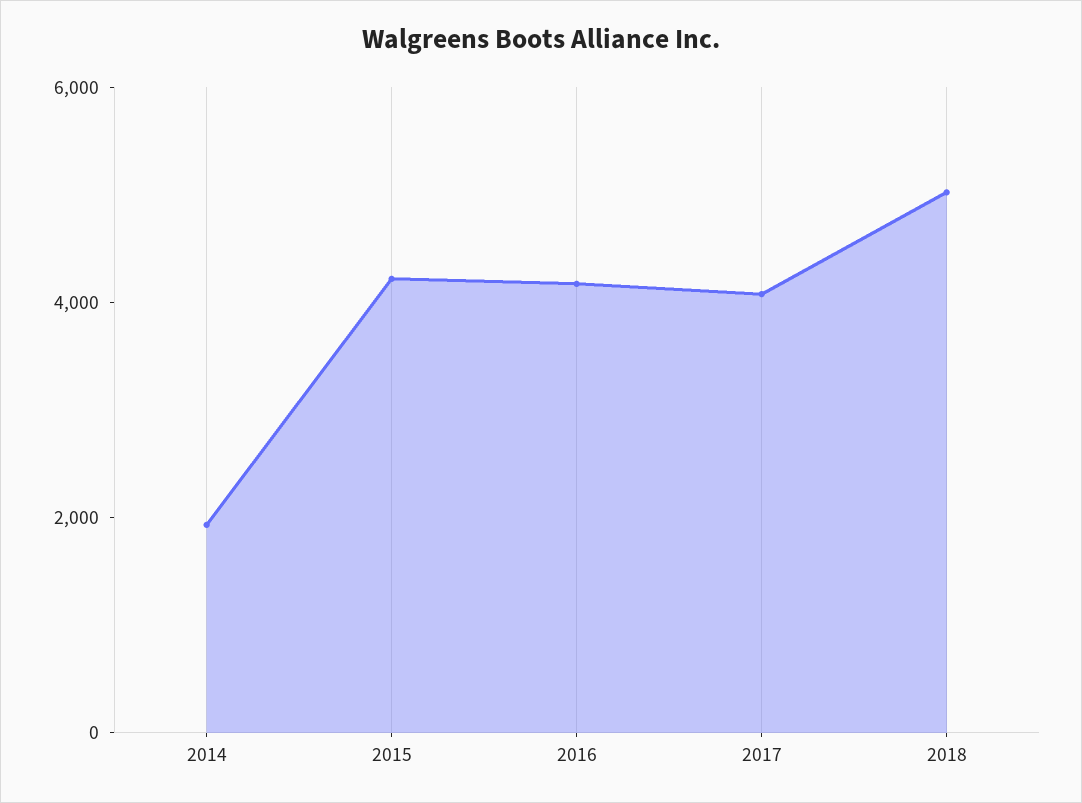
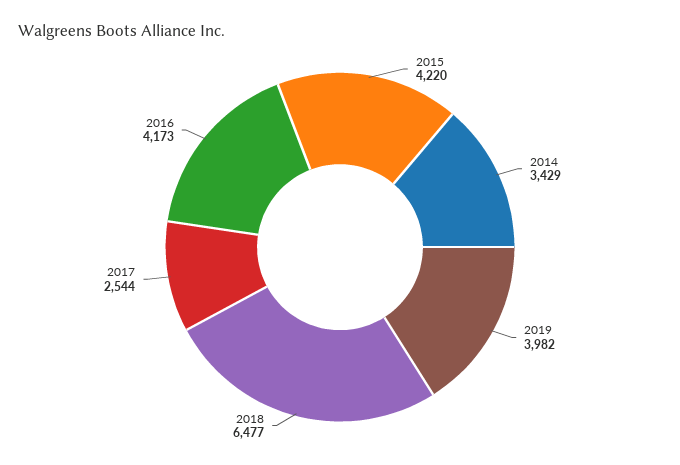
2014: 2000 -> 3429
2017: 4000 -> 2544
2018: 5000 -> 6477
2019: none -> 3982

